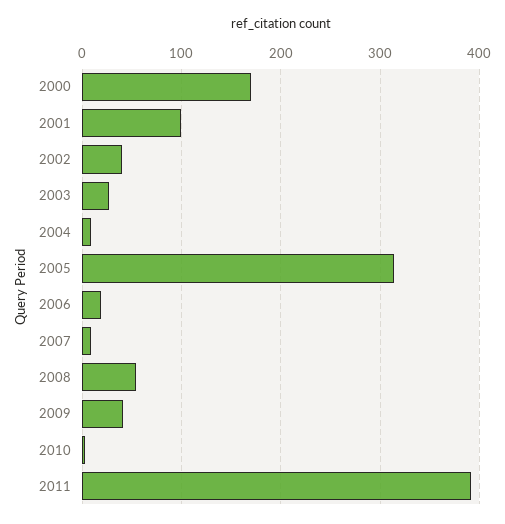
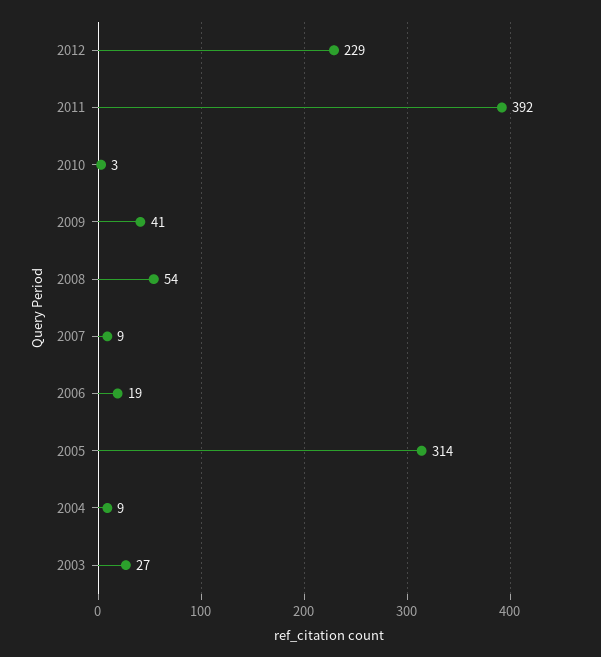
2000: 170 -> none
2001: 100 -> none
2002: 40 -> none
2012: none -> 229

